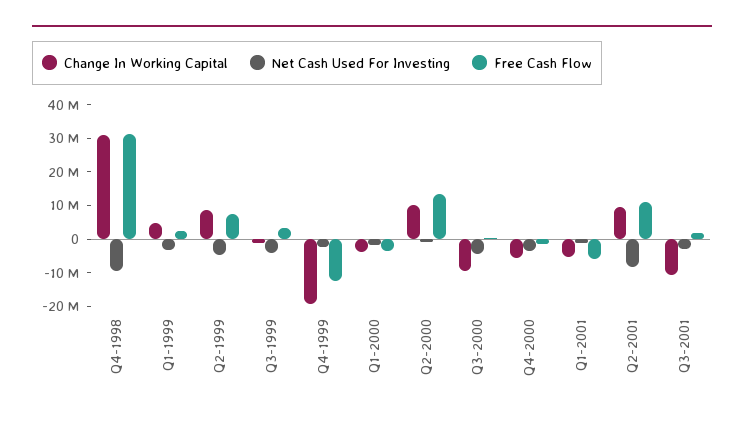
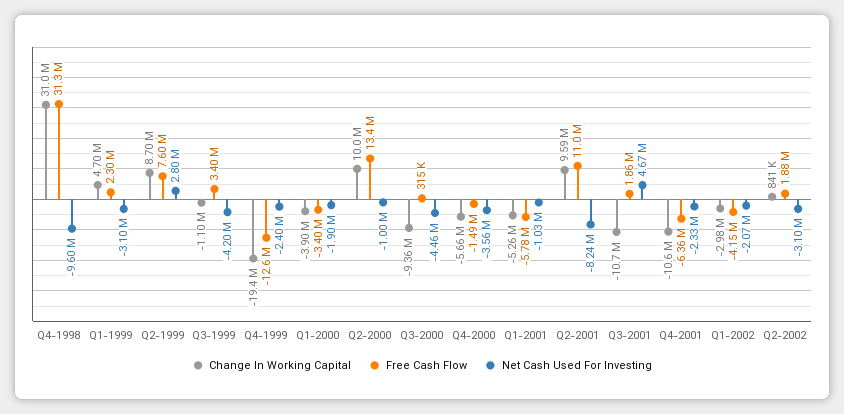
Net Cash Used For Investing, Q2-1999: -5000000 -> 2800000
Net Cash Used For Investing, Q3-2001: -2500000 -> 4670000
Change In Working Capital, Q4-2001: none -> -10600000
Free Cash Flow, Q4-2001: none -> -6360000
Net Cash Used For Investing, Q4-2001: none -> -2330000
Change In Working Capital, Q1-2002: none -> -2980000
Free Cash Flow, Q1-2002: none -> -4150000
Net Cash Used For Investing, Q1-2002: none -> -2070000
Change In Working Capital, Q2-2002: none -> 841000
Free Cash Flow, Q2-2002: none -> 1880000
Net Cash Used For Investing, Q2-2002: none -> -3100000

